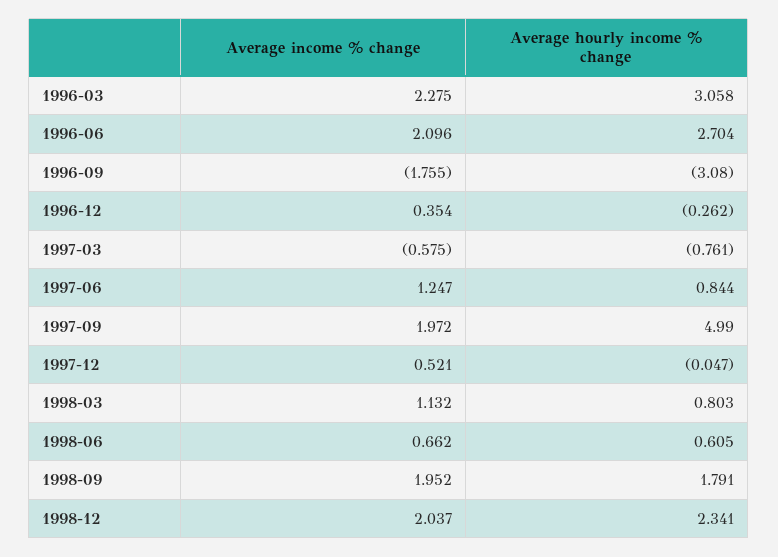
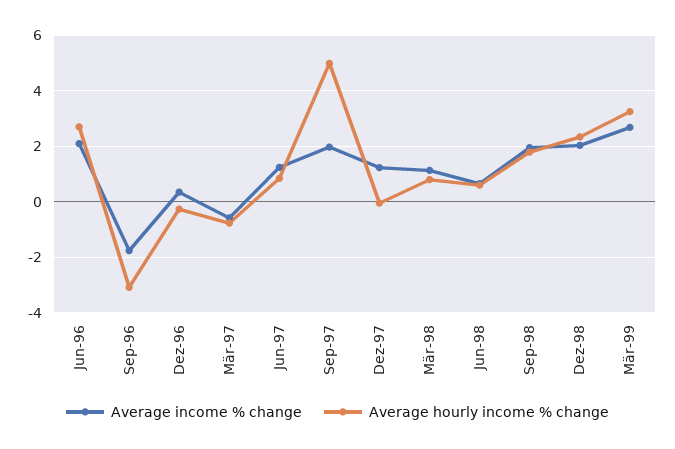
Average income % change, 1996-03: 2.275 -> none
Average hourly income % change, 1996-03: 3.058 -> none
Average income % change, 1997-12: 0.521 -> 1.25
Average income % change, Mär-99: none -> 2.75
Average hourly income % change, Mär-99: none -> 3.25

